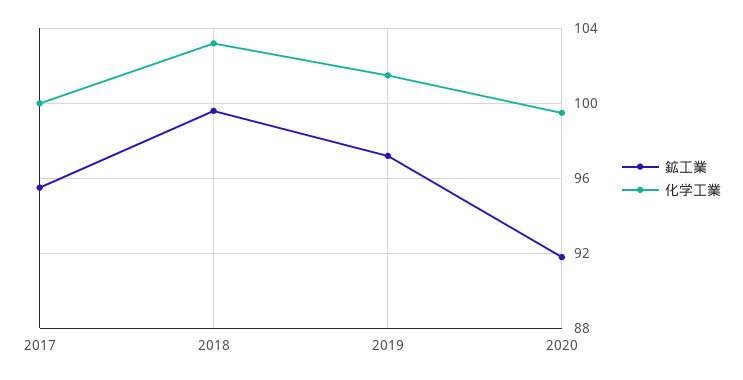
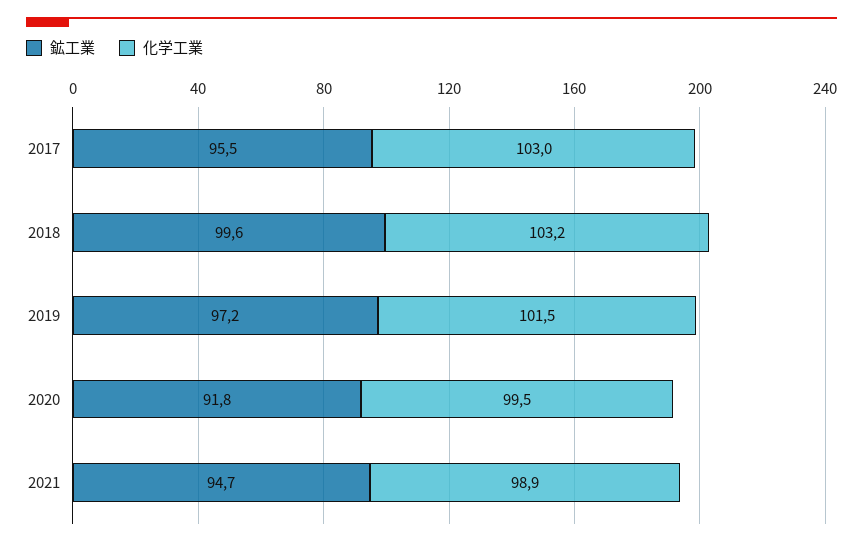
化学工業, 2017: 100 -> 103
鉱工業, 2021: none -> 94.7
化学工業, 2021: none -> 98.9

